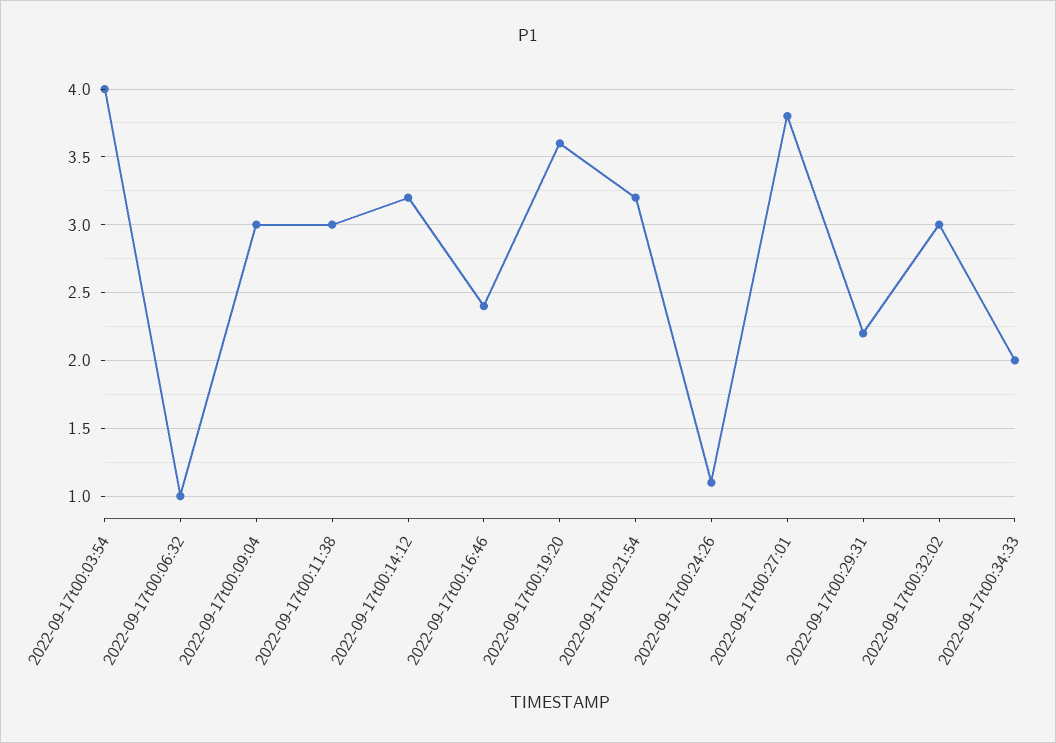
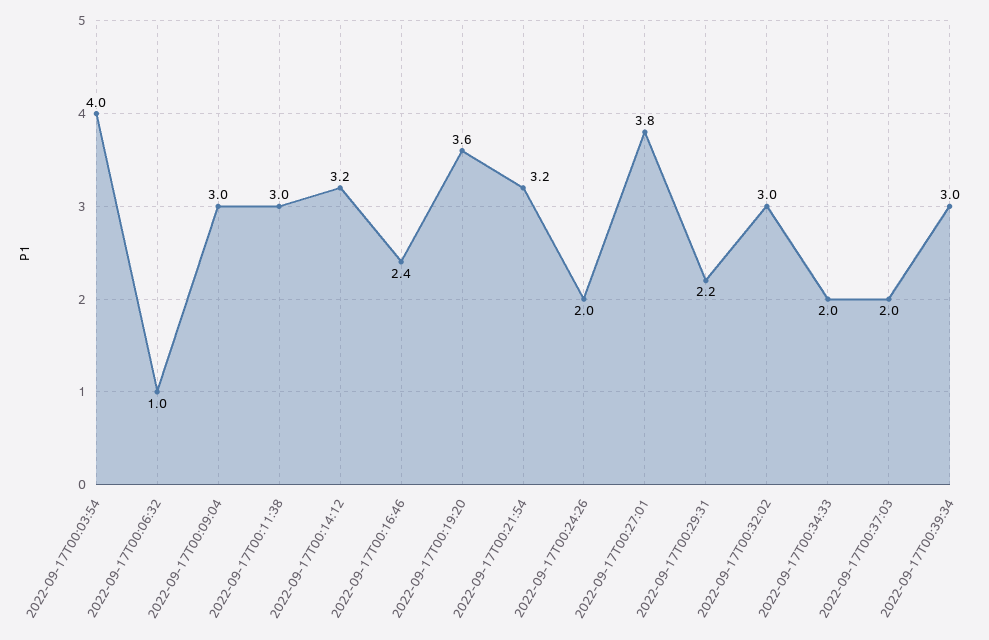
2022-09-17t00:24:26: 1.1 -> 2
2022-09-17T00:37:03: none -> 2
2022-09-17T00:39:34: none -> 3

